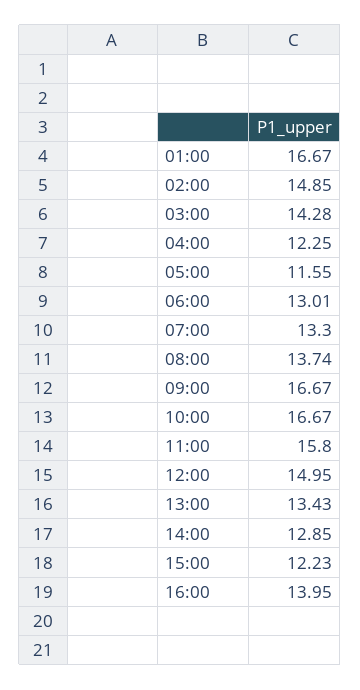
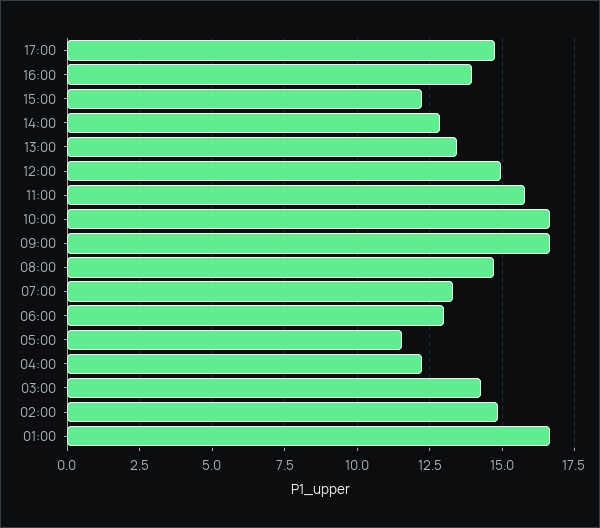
08:00: 13.74 -> 14.75
17:00: none -> 14.75

